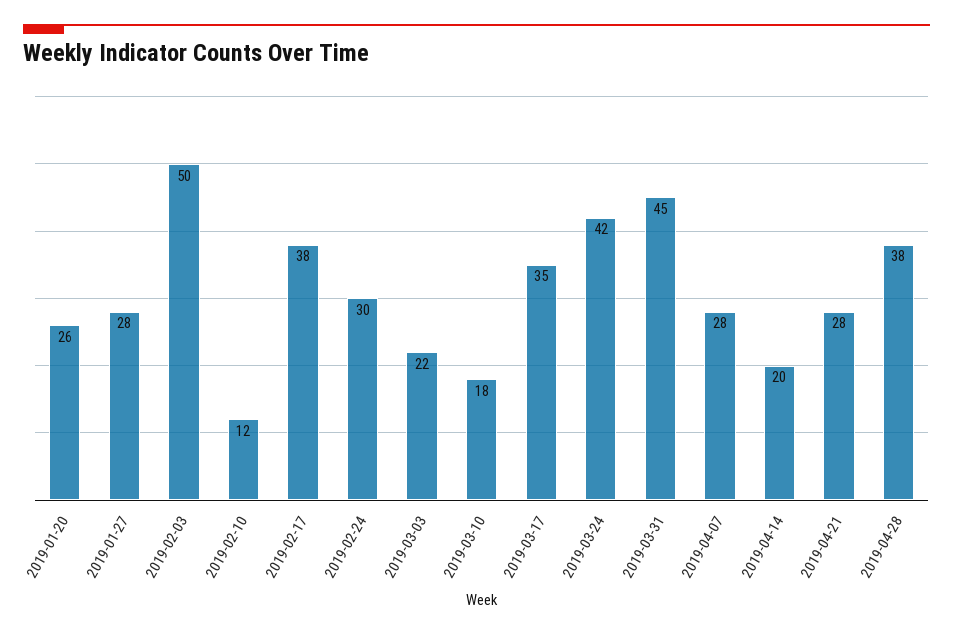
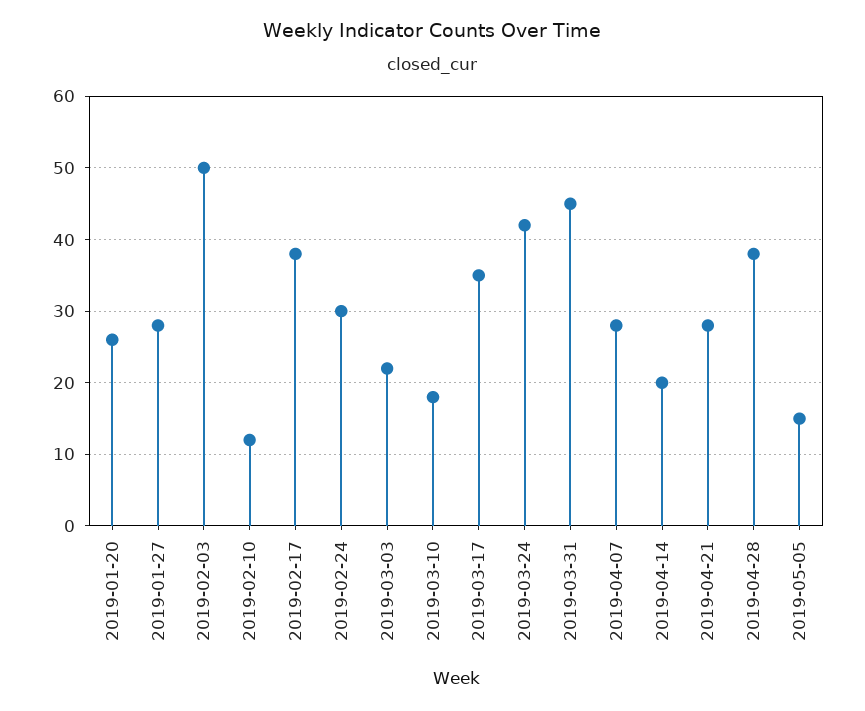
2019-05-05: none -> 15

